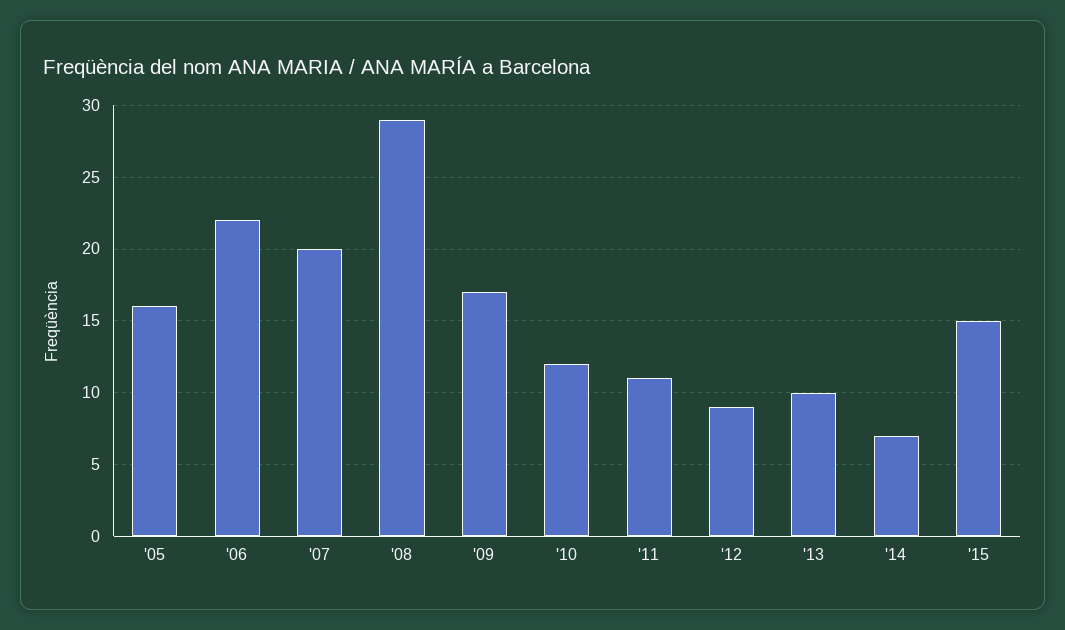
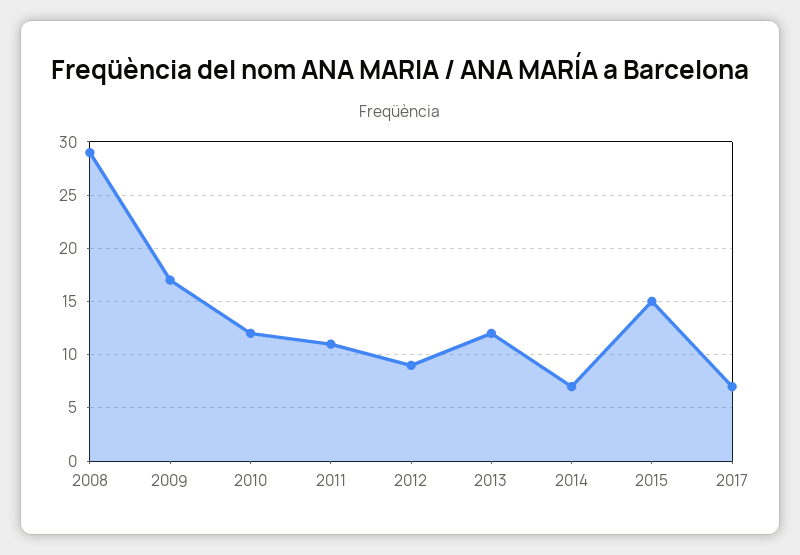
'05: 16 -> none
'06: 22 -> none
'07: 20 -> none
'13: 10 -> 12
2017: none -> 7

